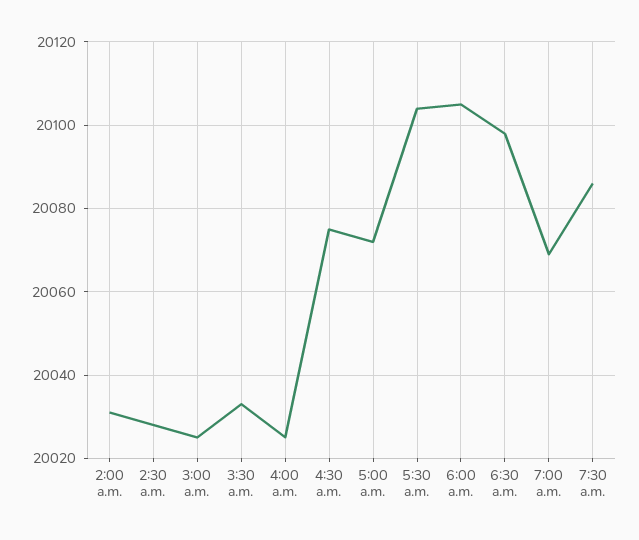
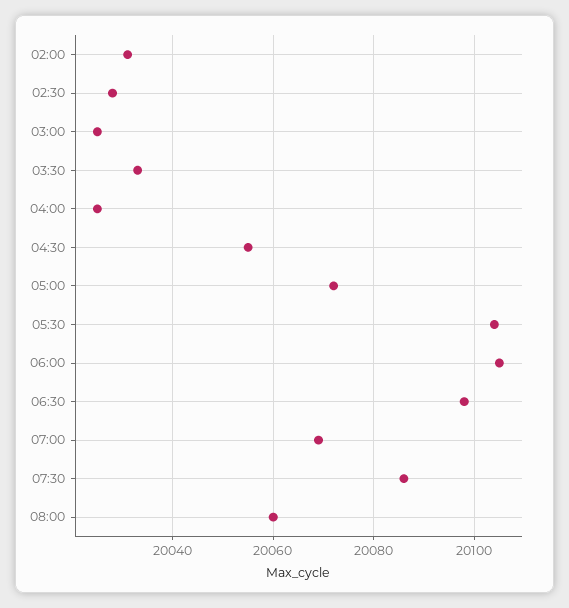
4:30 a.m.: 20075 -> 20055
08:00: none -> 20060

